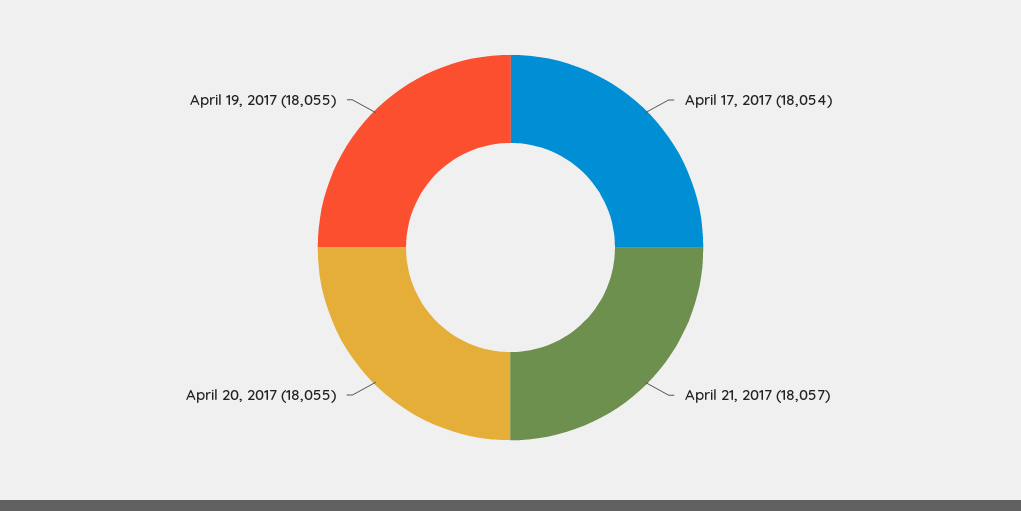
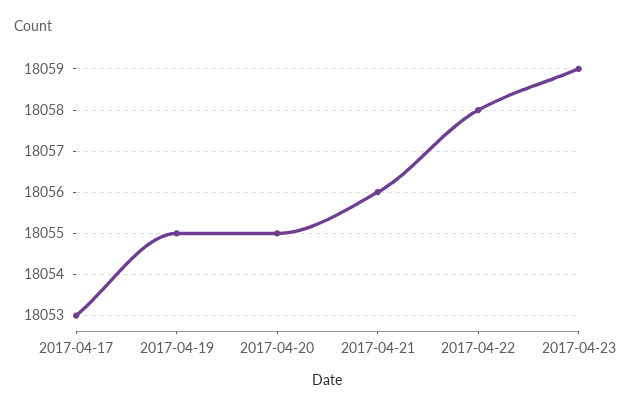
April 17, 2017: 18054 -> 18053
April 21, 2017: 18057 -> 18056
2017-04-22: none -> 18058
2017-04-23: none -> 18059

